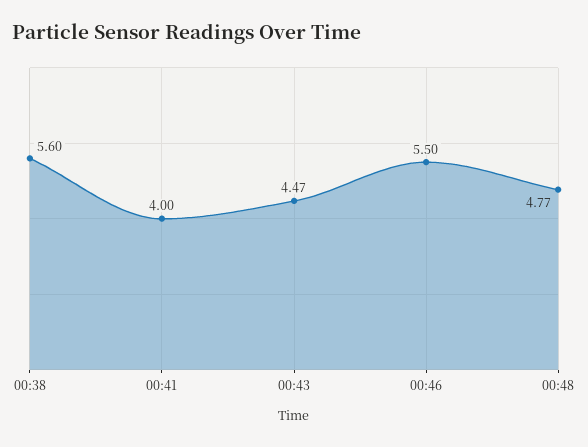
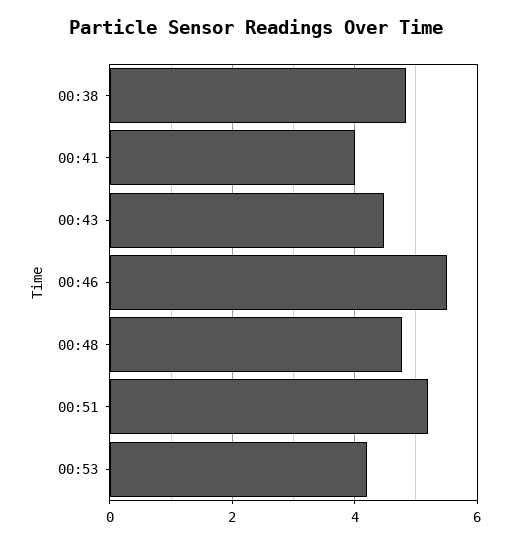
00:38: 5.6 -> 4.8
00:51: none -> 5.2
00:53: none -> 4.2

